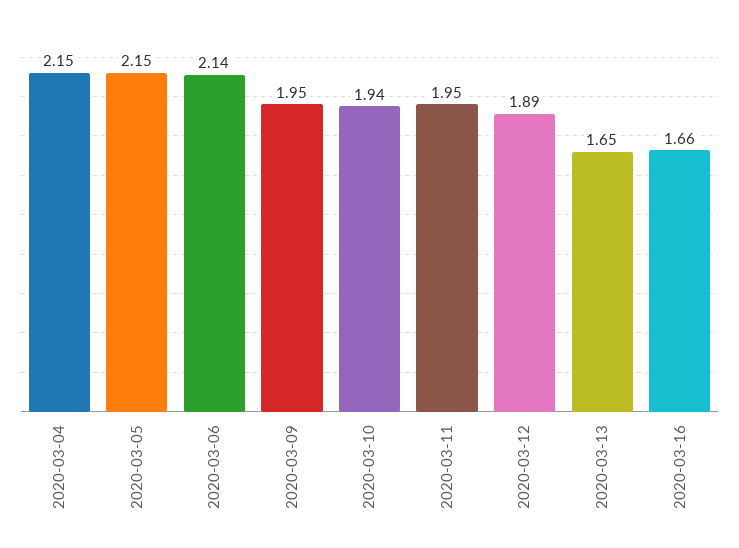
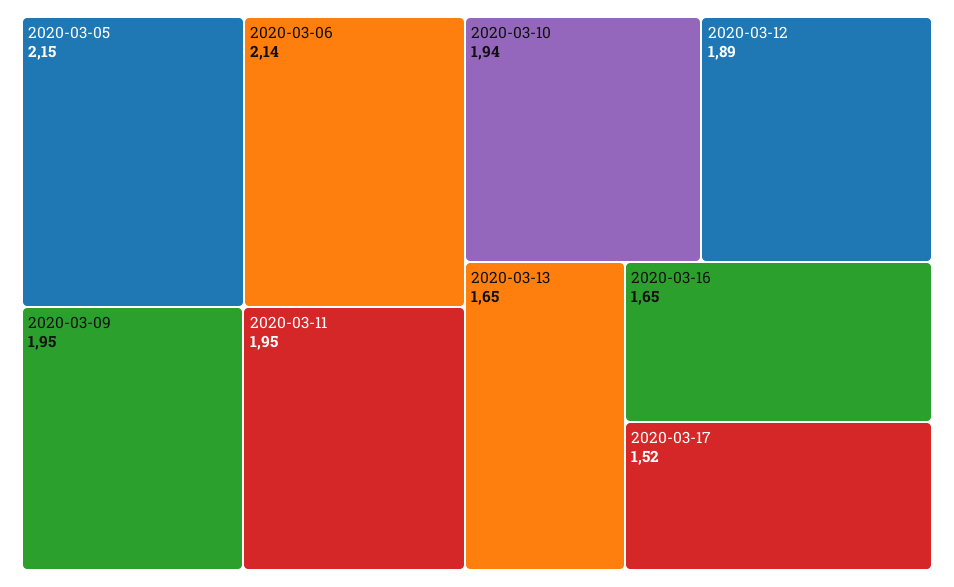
2020-03-04: 2.15 -> none
2020-03-16: 1.66 -> 1.65
2020-03-17: none -> 1.52

